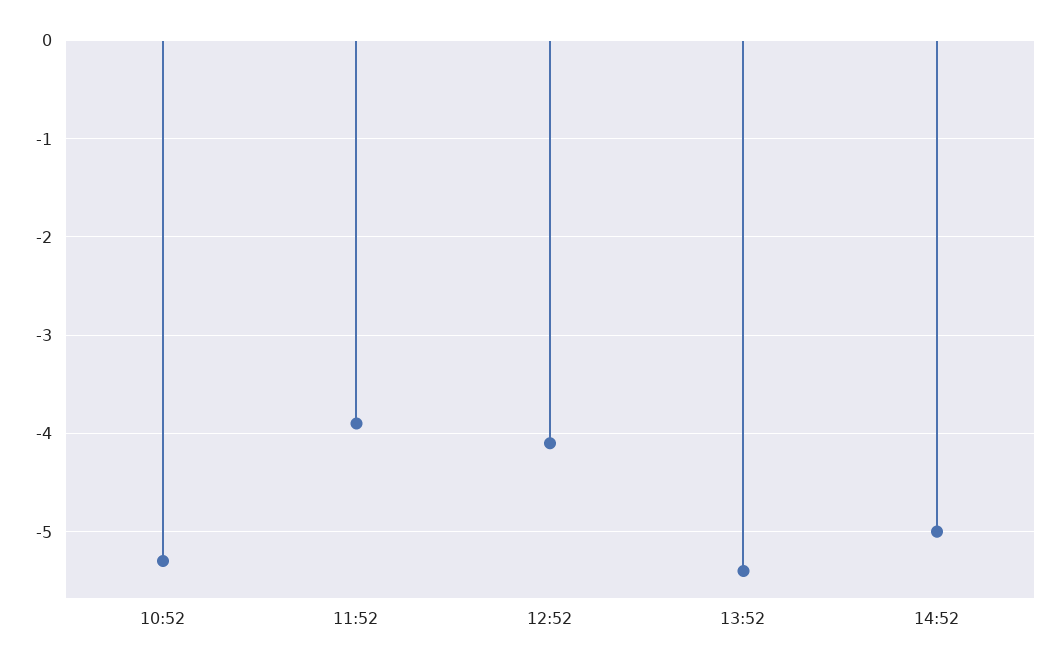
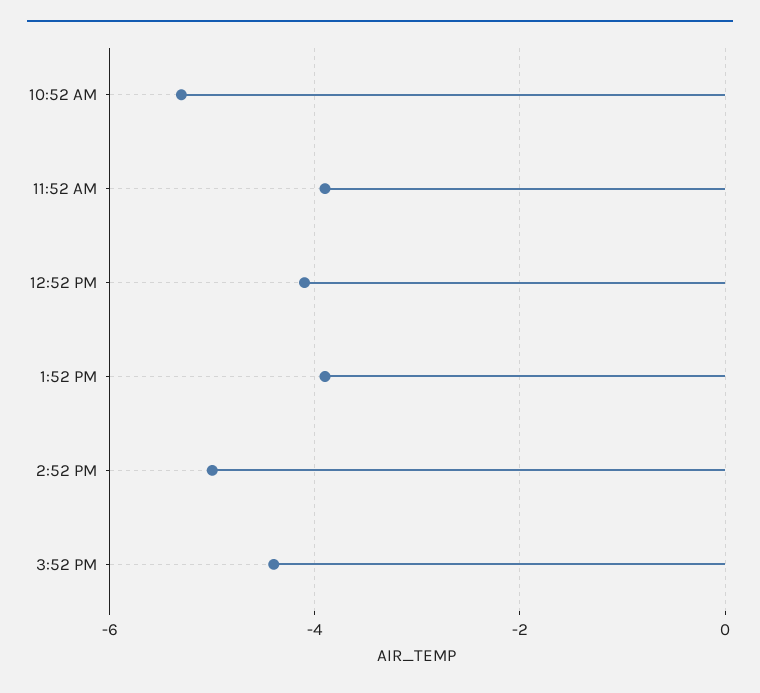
13:52: -5.4 -> -4
3:52 PM: none -> -4.5

